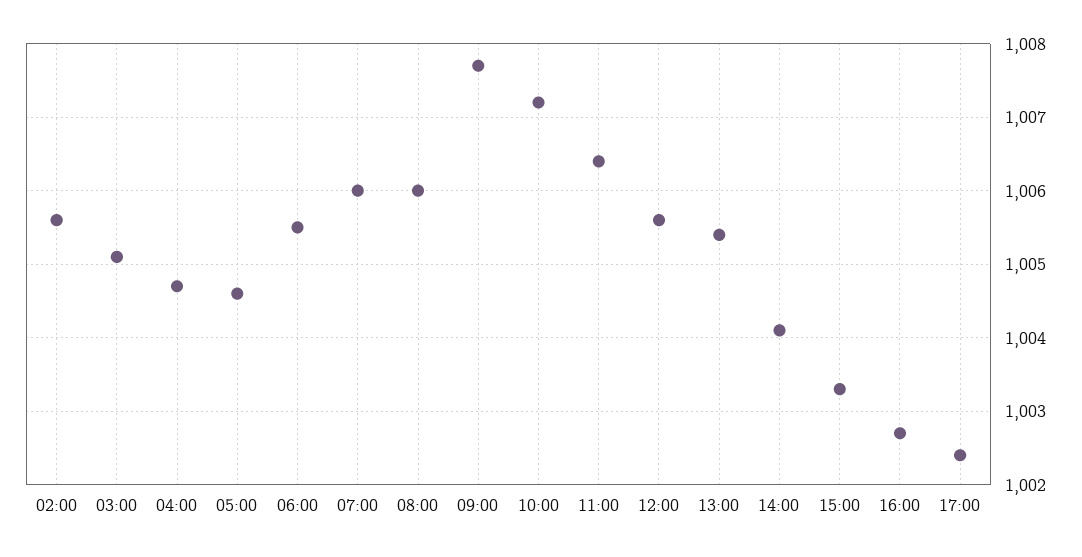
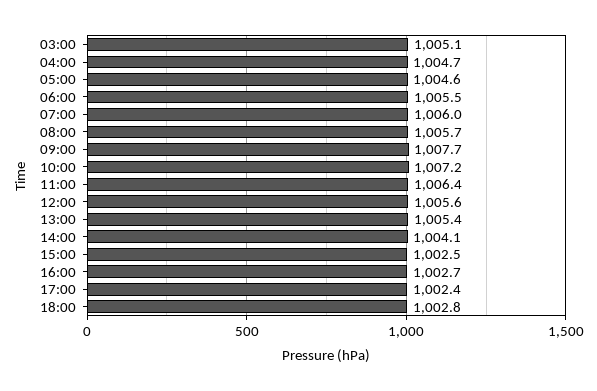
02:00: 1005.6 -> none
08:00: 1006 -> 1005.7
15:00: 1003.3 -> 1002.5
18:00: none -> 1002.8

